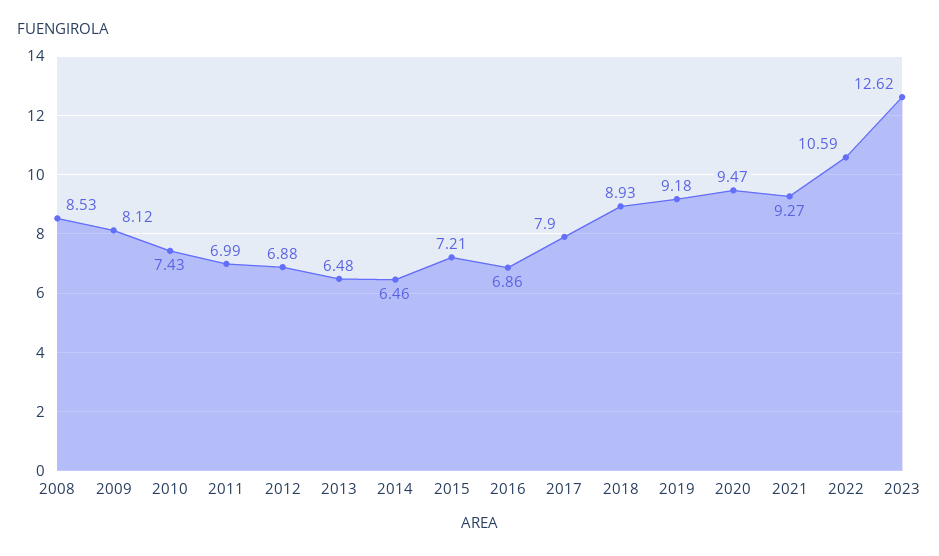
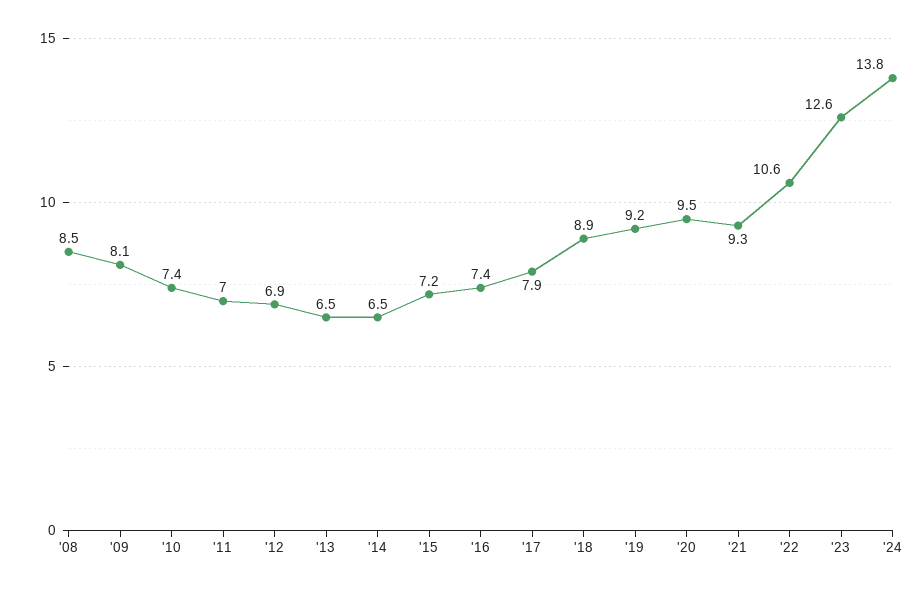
2016: 6.86 -> 7.4
'24: none -> 13.8

